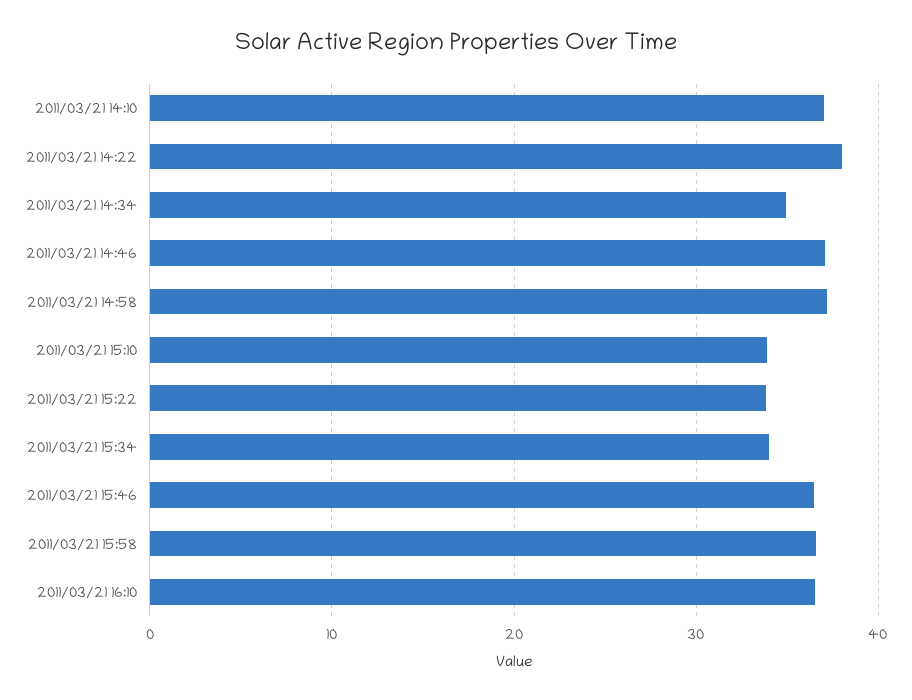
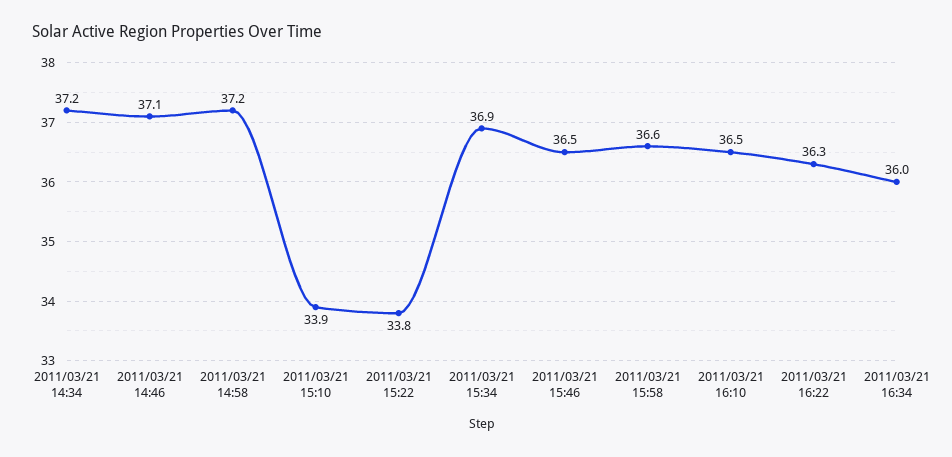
2011/03/21 14:10: 37 -> none
2011/03/21 14:22: 38 -> none
2011/03/21 14:34: 35 -> 37.2
2011/03/21 15:34: 34 -> 36.9
2011/03/21 16:22: none -> 36.3
2011/03/21 16:34: none -> 36

